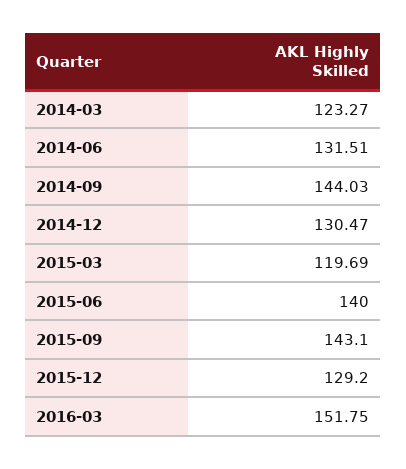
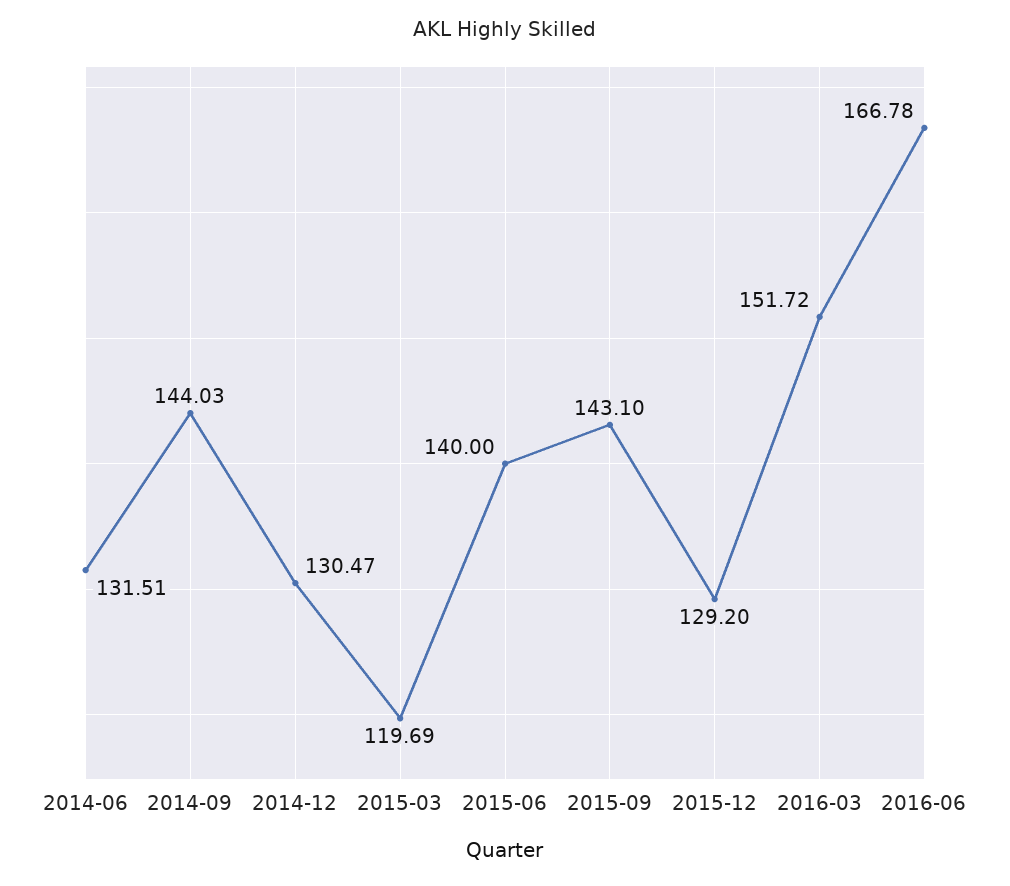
2014-03: 123.27 -> none
2016-03: 151.75 -> 151.72
2016-06: none -> 166.78

